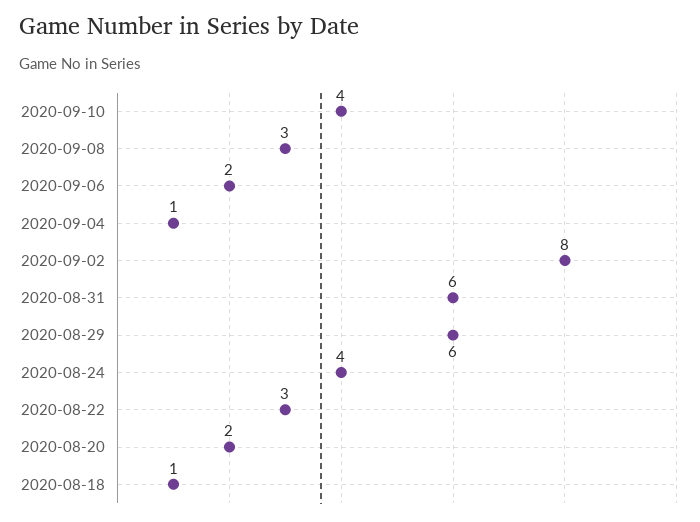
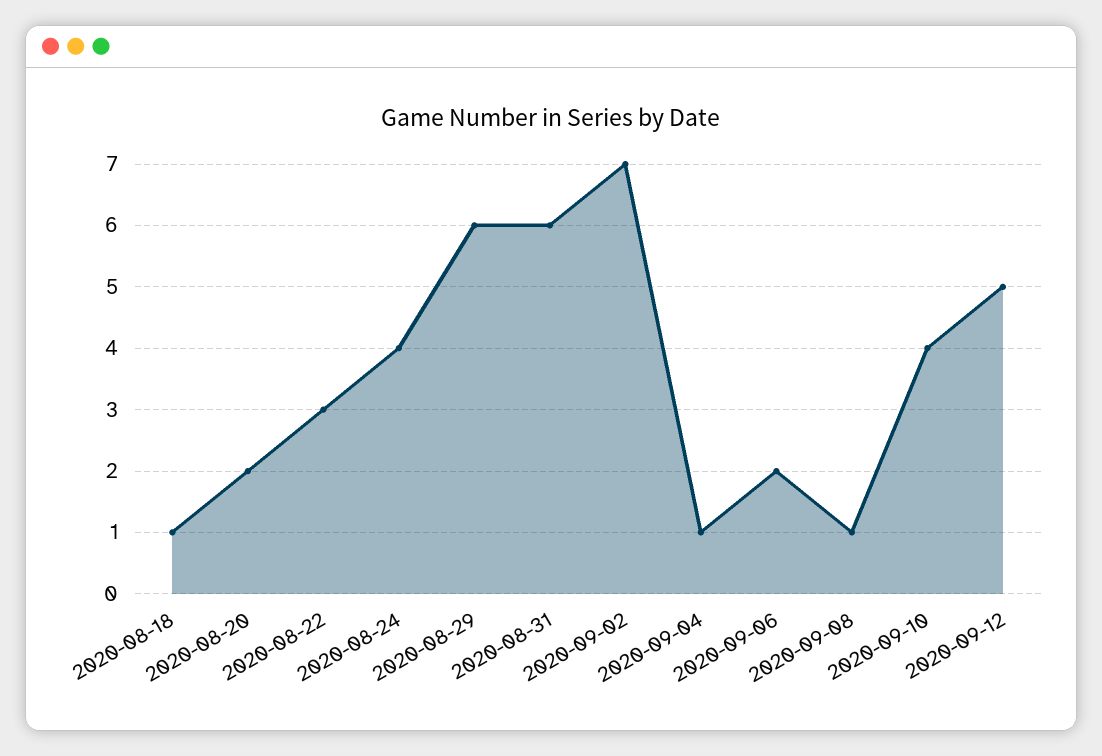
2020-09-08: 3 -> 1
2020-09-02: 8 -> 7
2020-09-12: none -> 5

